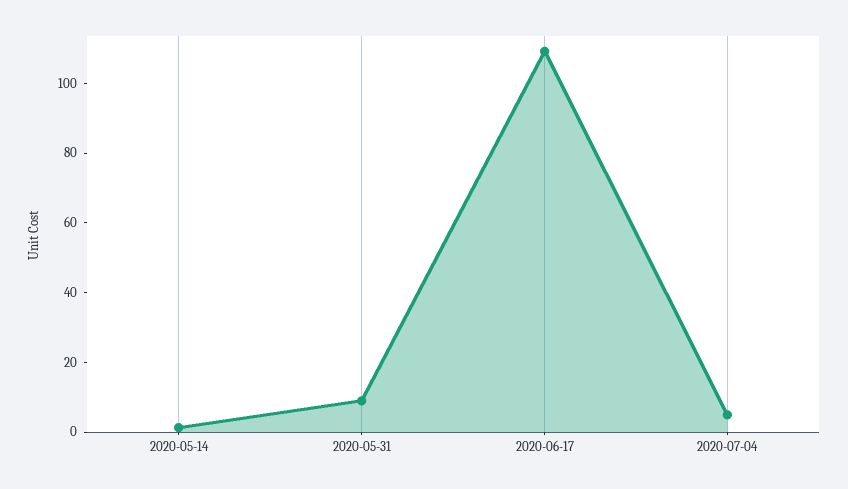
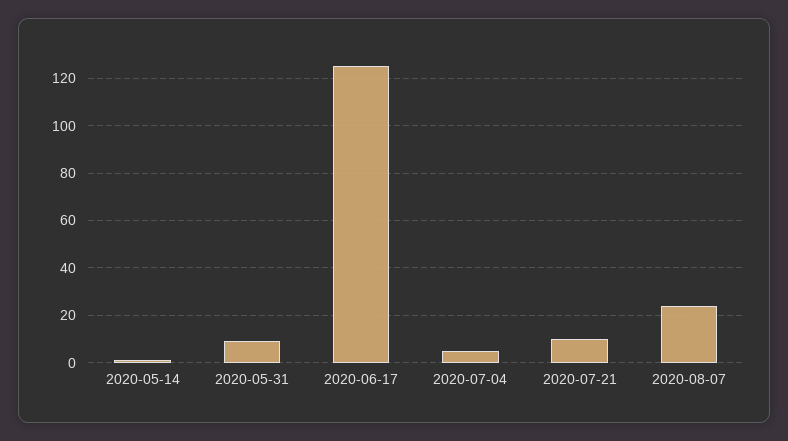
2020-06-17: 110 -> 125
2020-07-21: none -> 10
2020-08-07: none -> 25

